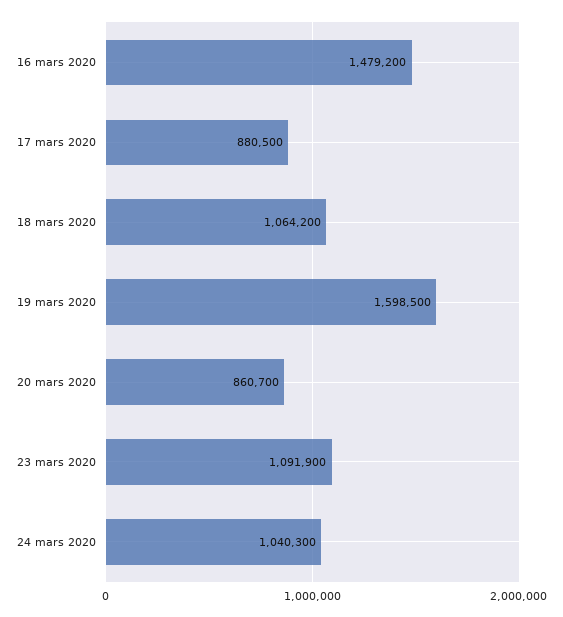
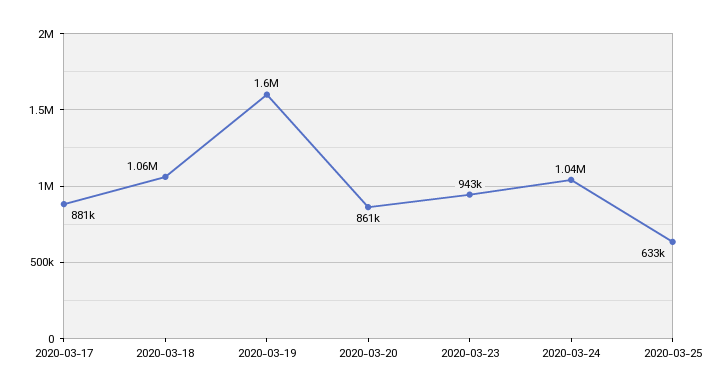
16 mars 2020: 1479200 -> none
23 mars 2020: 1091900 -> 943000
2020-03-25: none -> 633000

